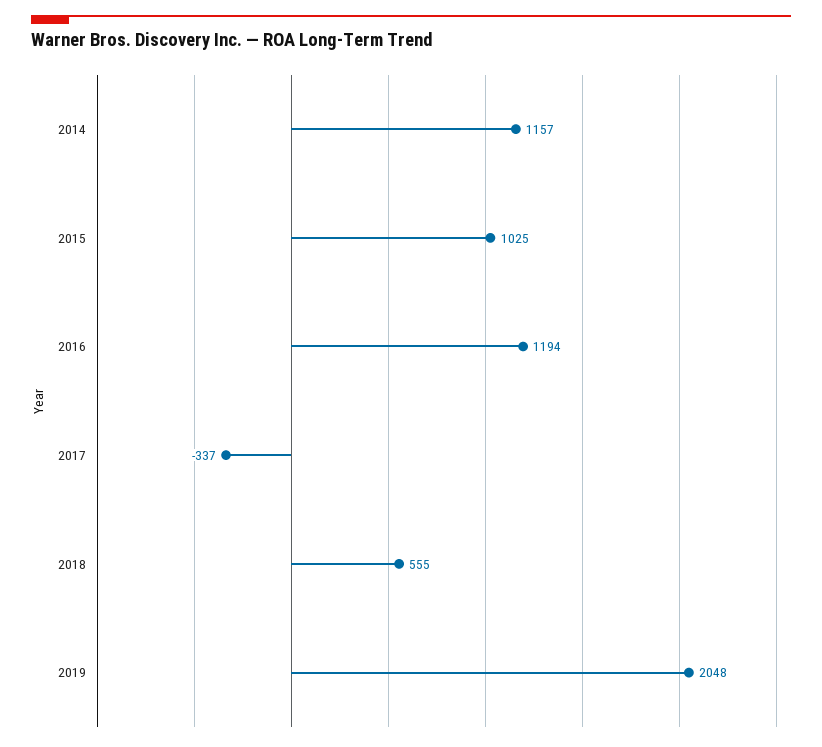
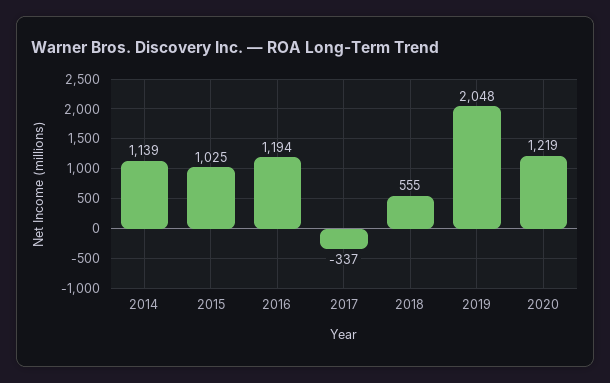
2014: 1157 -> 1139
2020: none -> 1219

